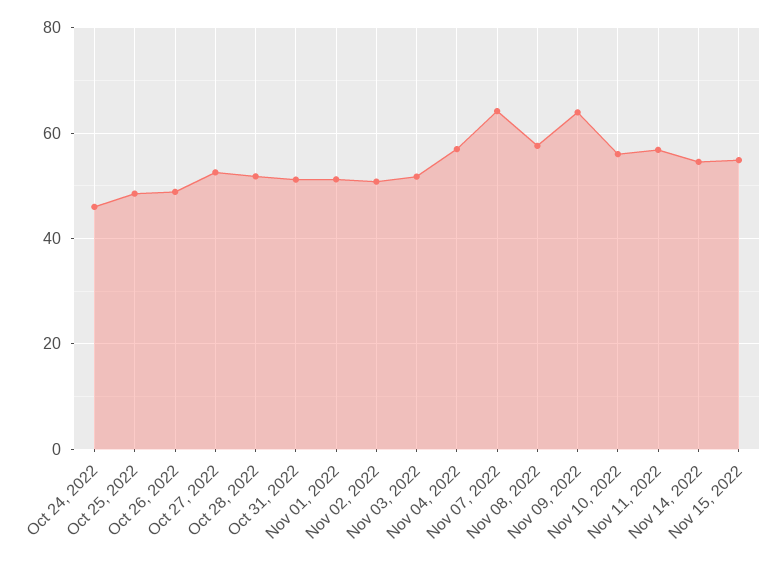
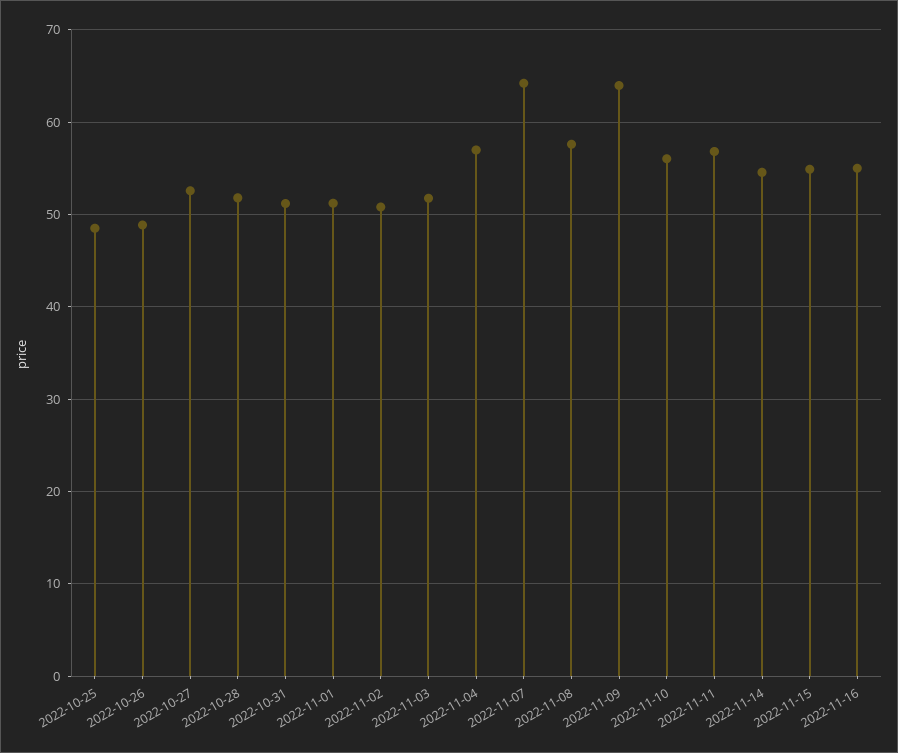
Oct 24, 2022: 46 -> none
2022-11-16: none -> 55

